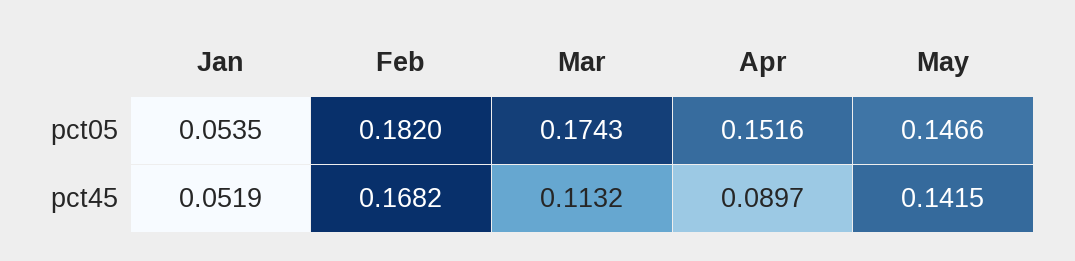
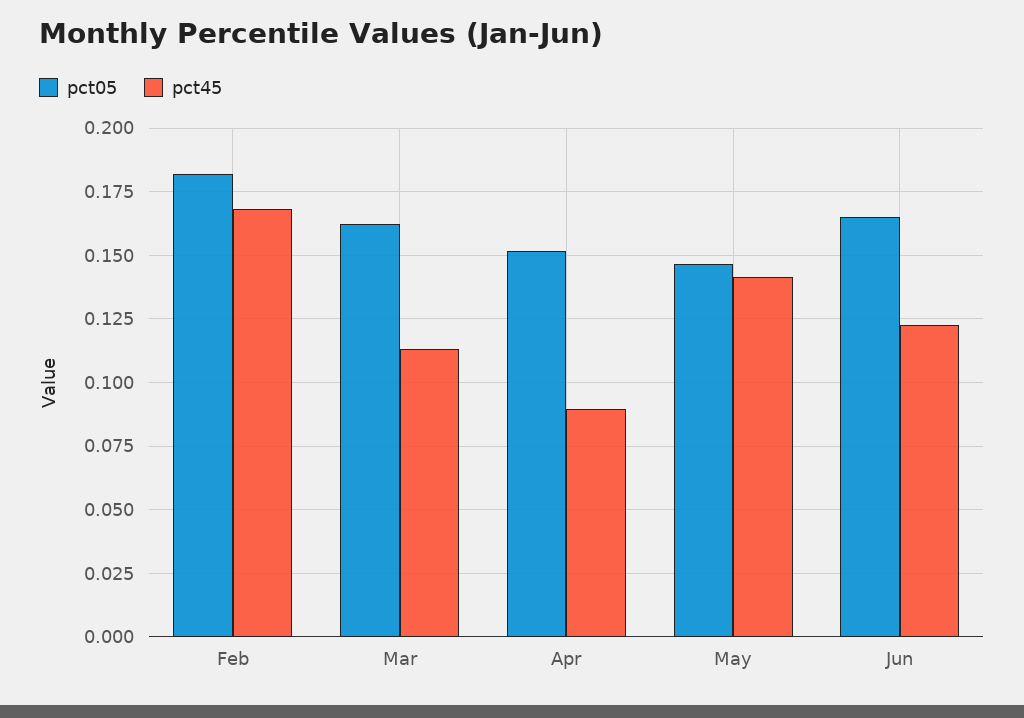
pct05, Jan: 0.0535 -> none
pct05, Mar: 0.1743 -> 0.1625
pct45, Jan: 0.0519 -> none
pct05, Jun: none -> 0.165
pct45, Jun: none -> 0.1225

